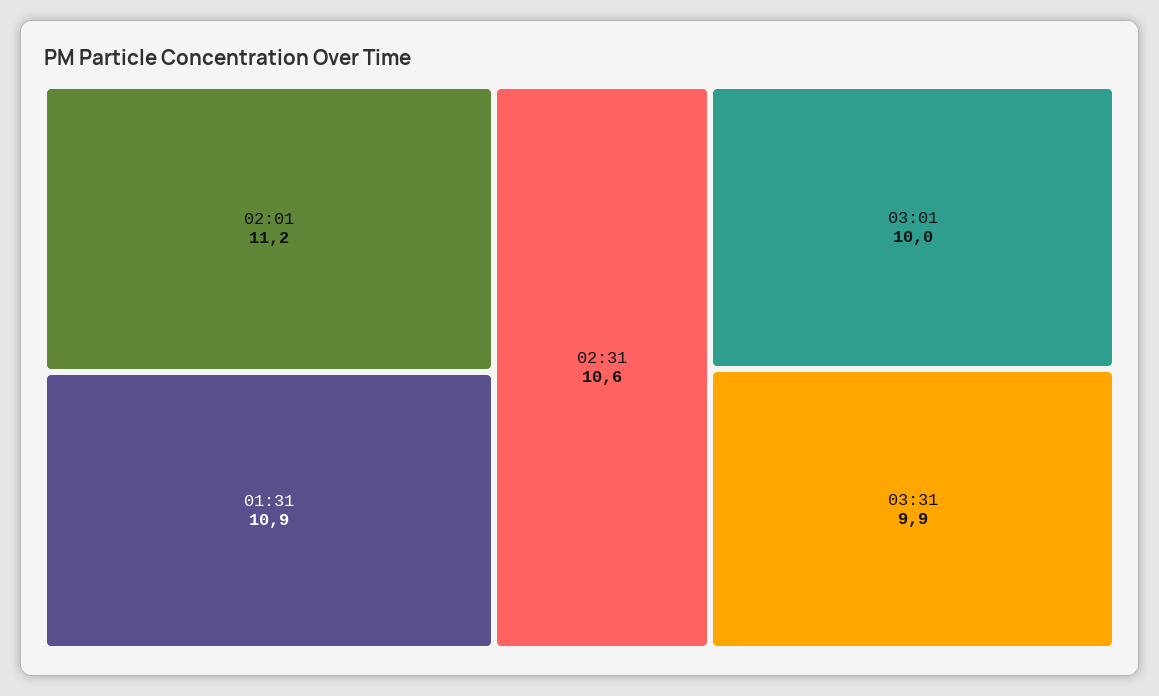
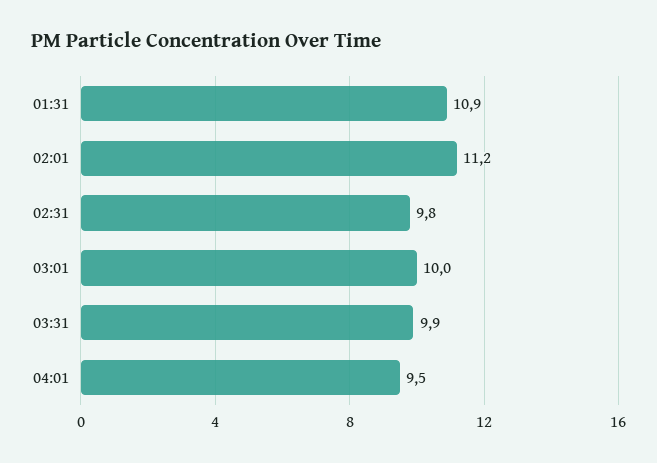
02:31: 10.6 -> 9.8
04:01: none -> 9.5

